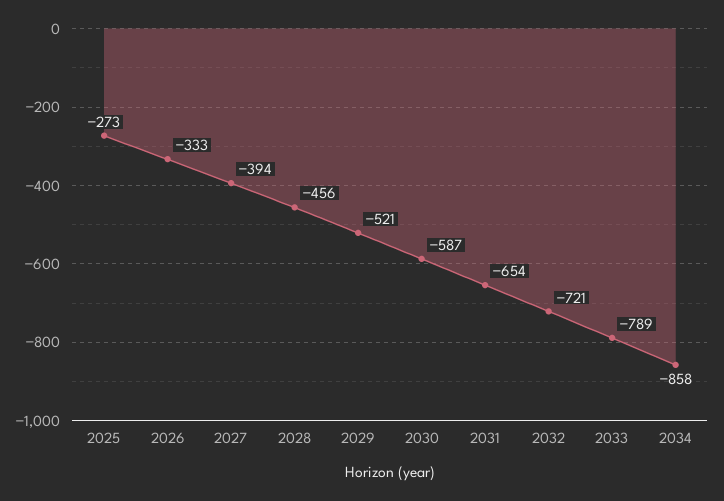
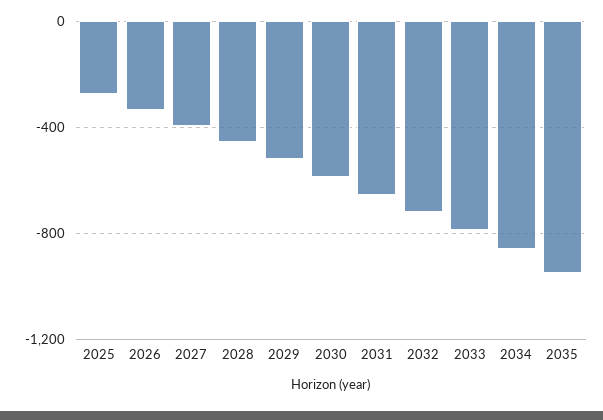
2035: none -> -950

